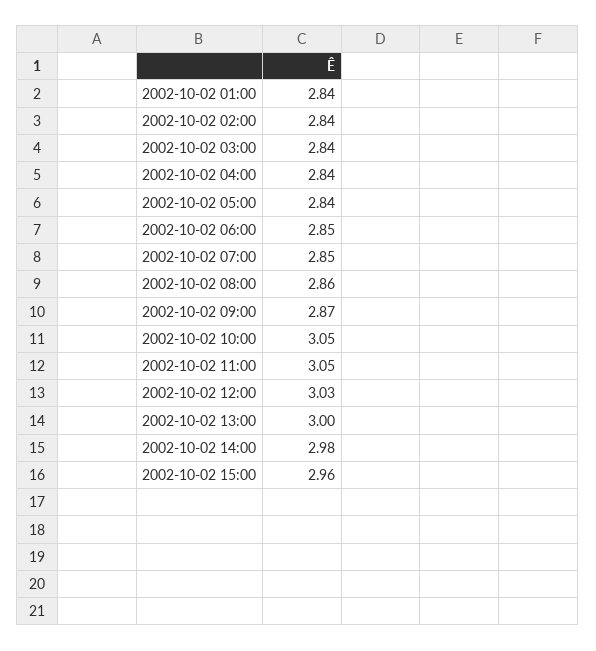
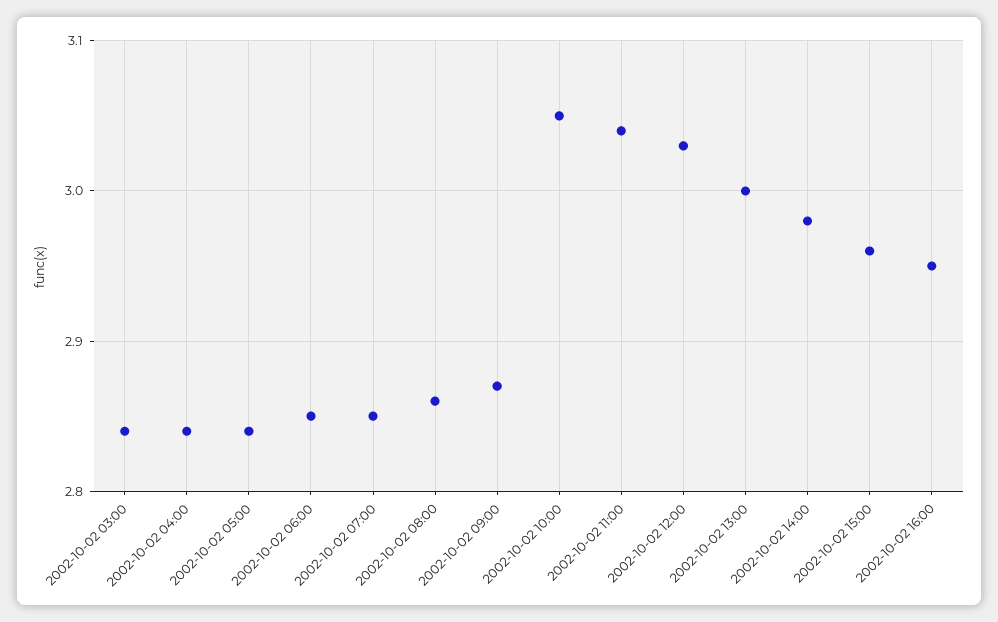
2002-10-02 01:00: 2.84 -> none
2002-10-02 02:00: 2.84 -> none
2002-10-02 11:00: 3.05 -> 3.04
2002-10-02 16:00: none -> 2.95

